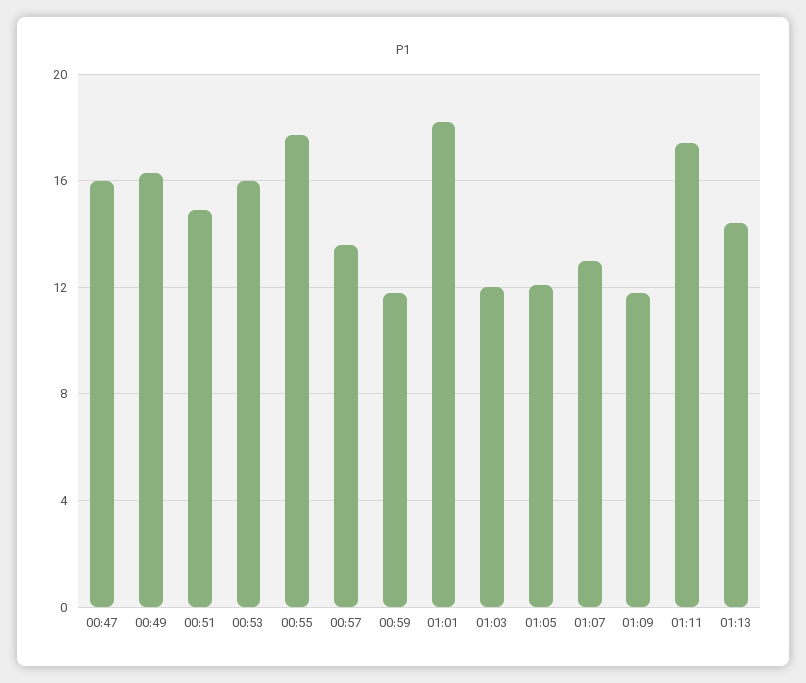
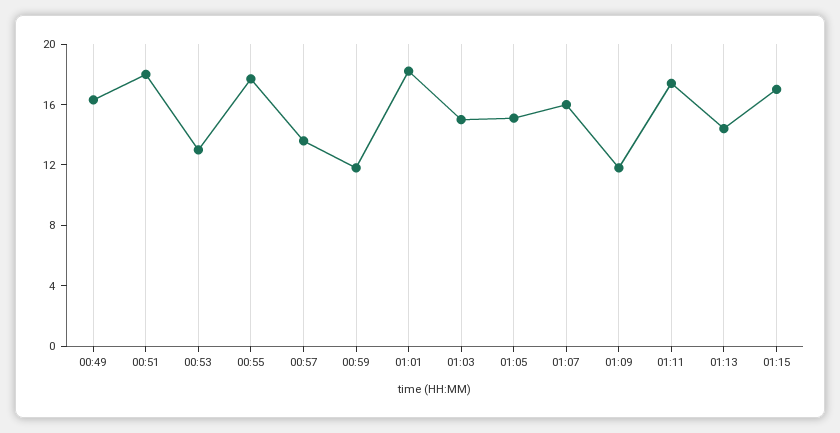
00:47: 16 -> none
00:51: 15 -> 18
00:53: 16 -> 13
01:03: 12 -> 15
01:05: 12 -> 15
01:07: 13 -> 16
01:15: none -> 17

